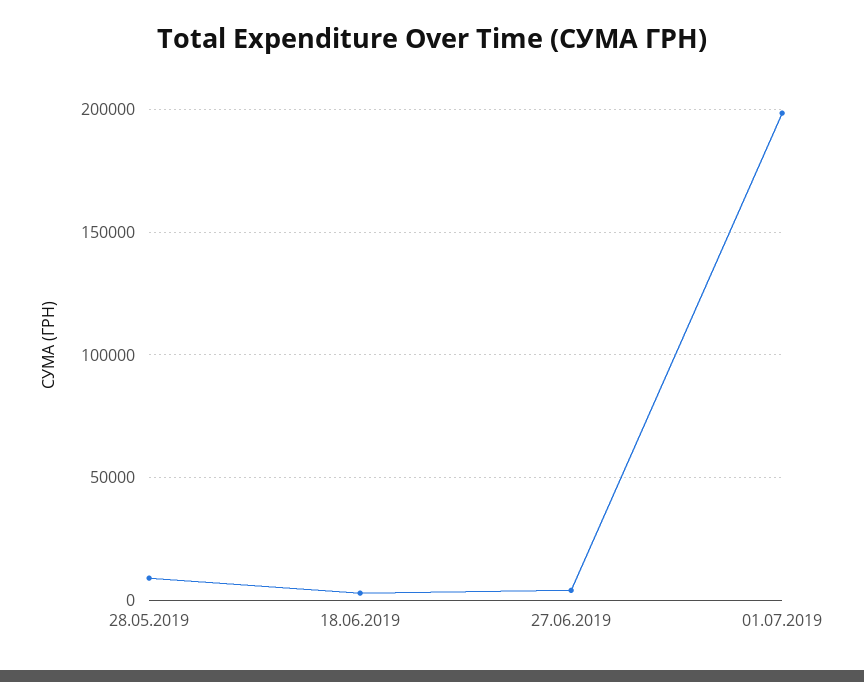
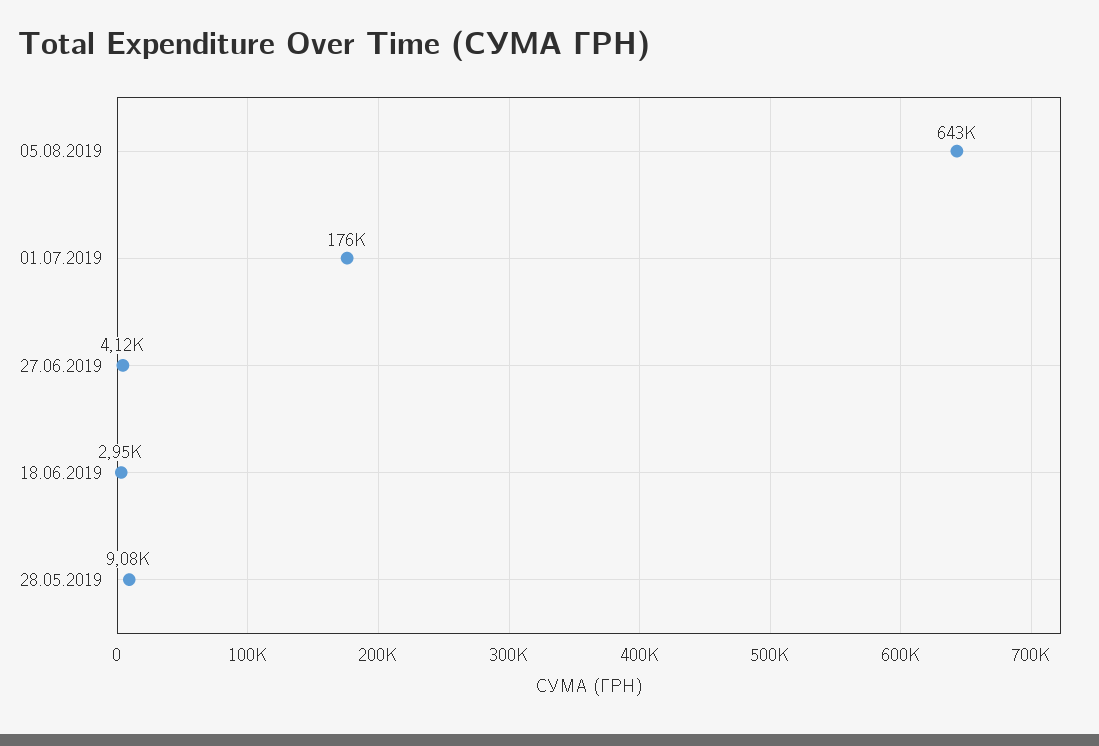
01.07.2019: 200000 -> 176000
05.08.2019: none -> 643000

